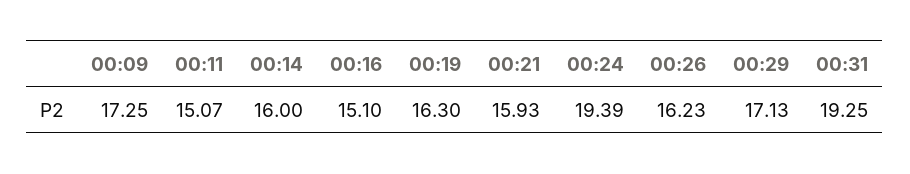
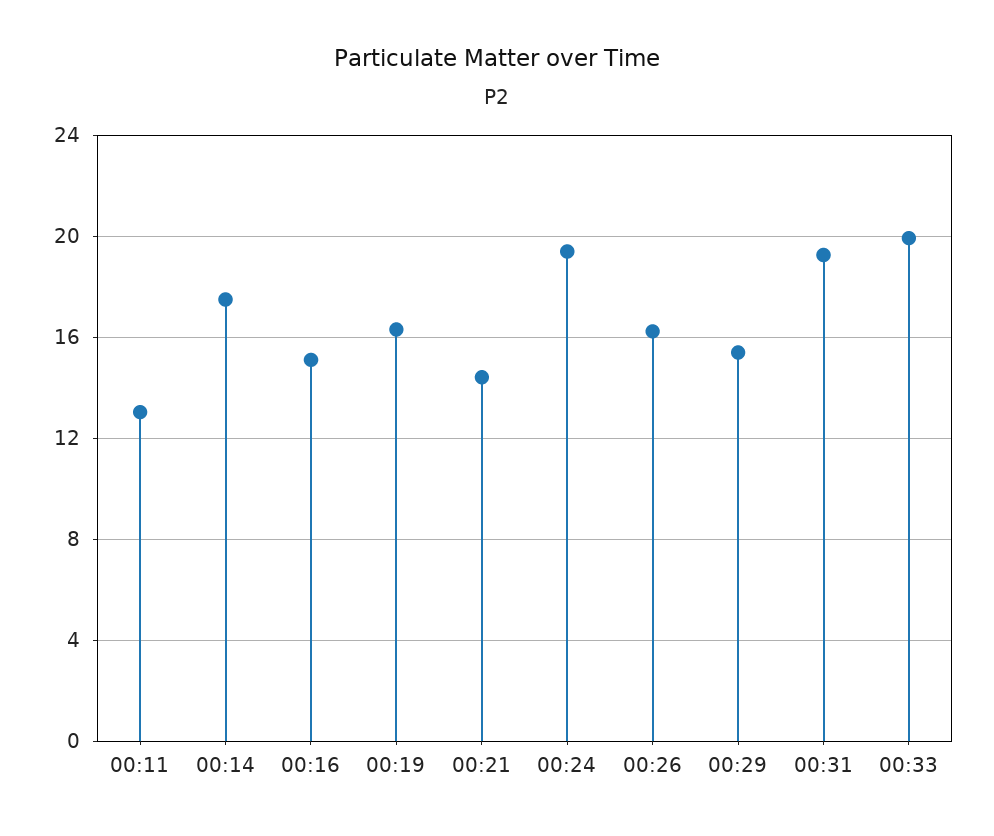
00:09: 17.25 -> none
00:11: 15.07 -> 13
00:14: 16 -> 17.5
00:21: 15.93 -> 14.5
00:29: 17.13 -> 15.5
00:33: none -> 20

